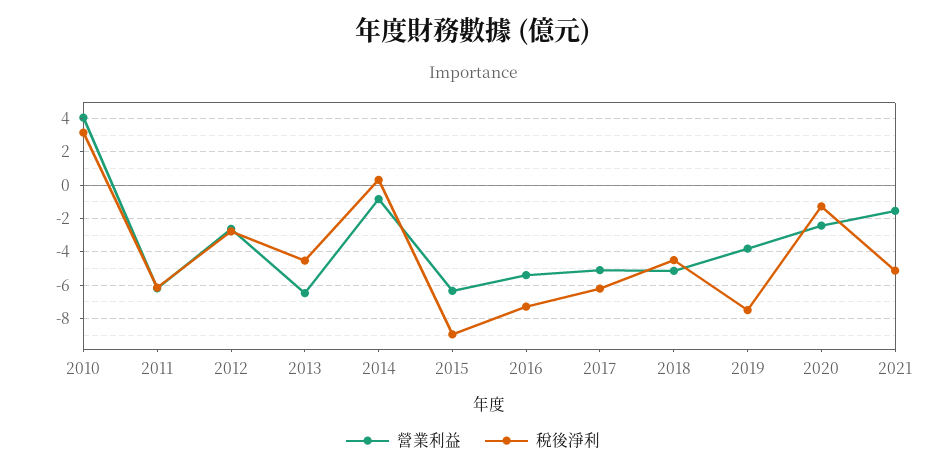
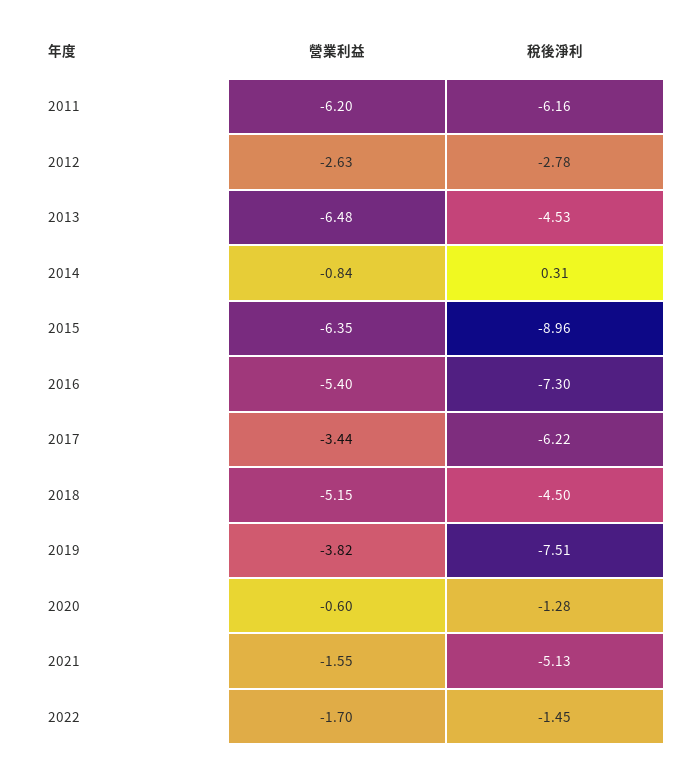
營業利益, 2010: 4 -> none
稅後淨利, 2010: 3 -> none
營業利益, 2017: -5 -> -3.44
營業利益, 2020: -2.5 -> -0.6
營業利益, 2022: none -> -1.7
稅後淨利, 2022: none -> -1.45

